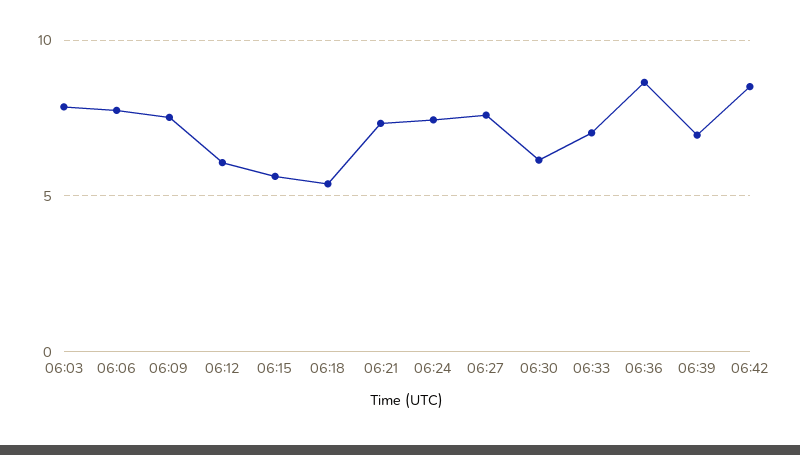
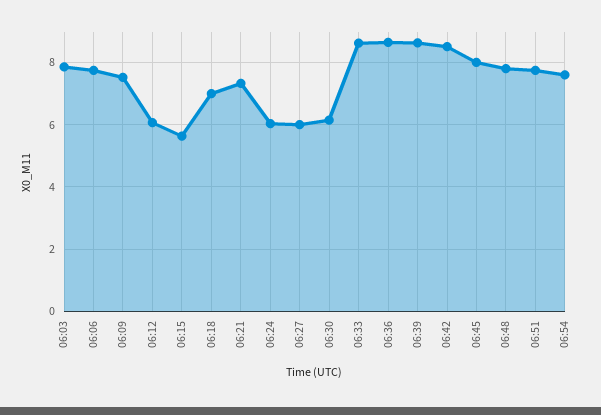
06:18: 5.5 -> 7
06:24: 7.5 -> 6
06:27: 7.5 -> 6
06:33: 7 -> 8.6
06:39: 7 -> 8.6
06:45: none -> 8
06:48: none -> 7.8
06:51: none -> 7.8
06:54: none -> 7.6

